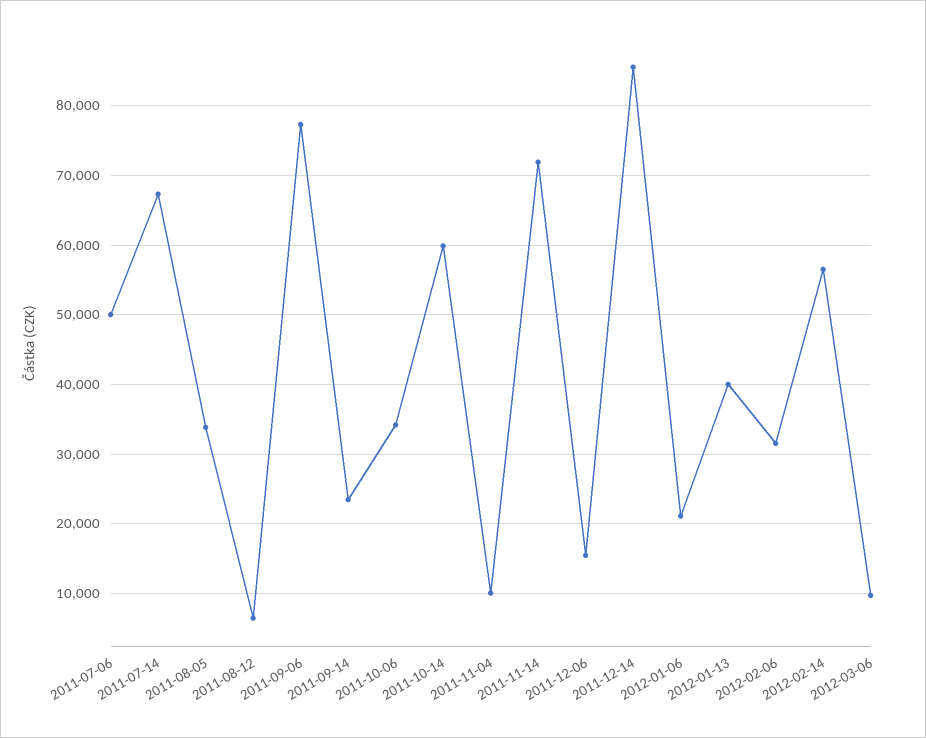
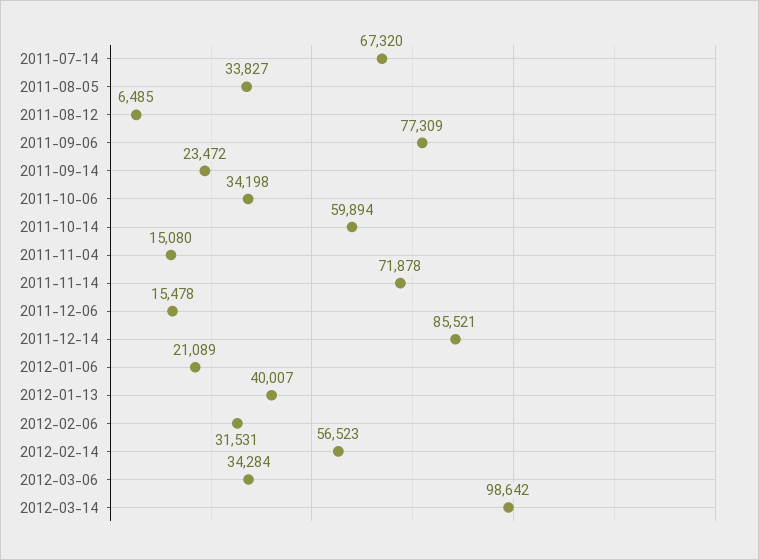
2011-07-06: 50000 -> none
2011-11-04: 10000 -> 15080
2012-03-06: 10000 -> 34284
2012-03-14: none -> 98642

